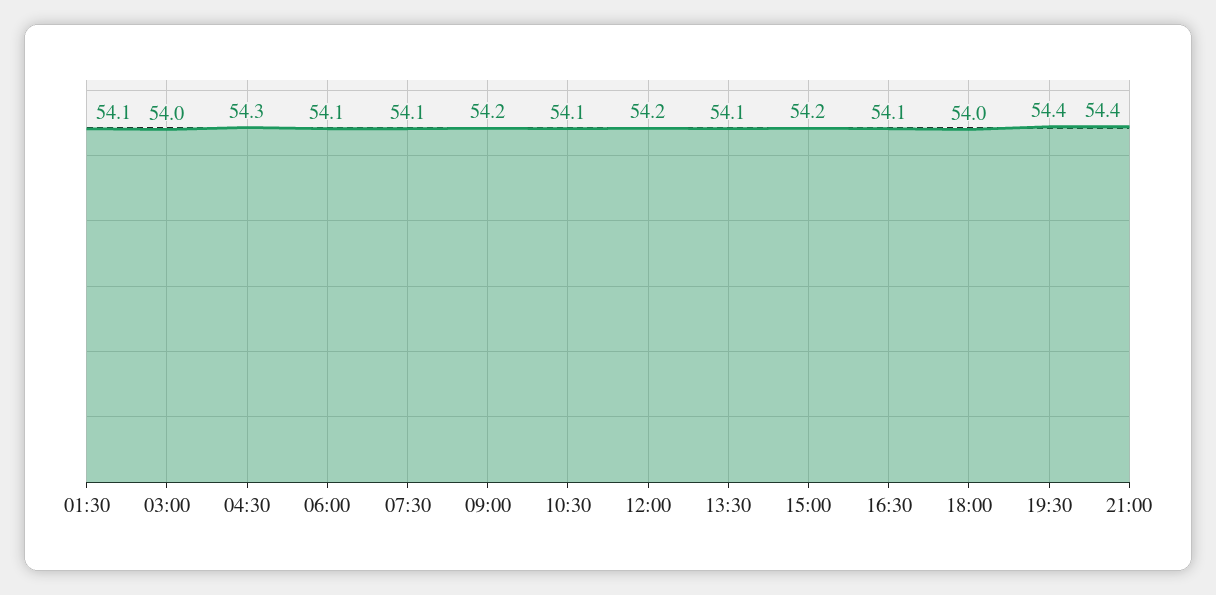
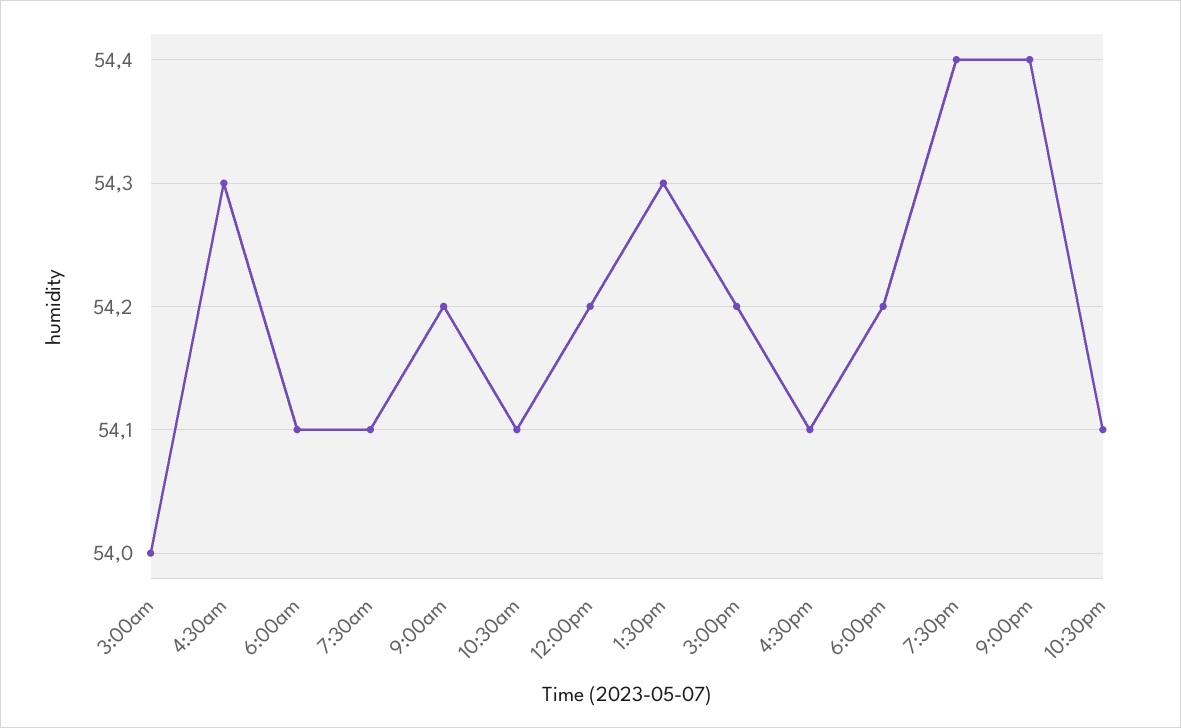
01:30: 54.1 -> none
13:30: 54.1 -> 54.3
18:00: 54 -> 54.2
10:30pm: none -> 54.1

